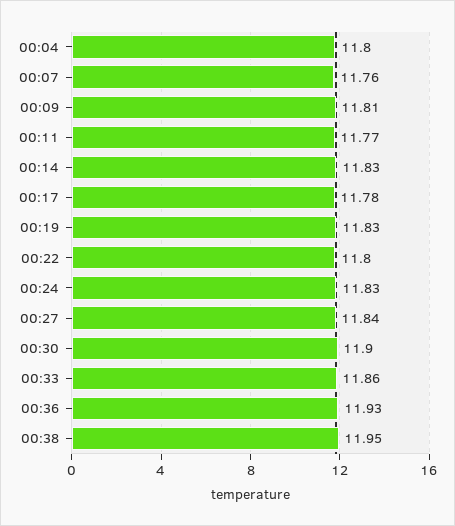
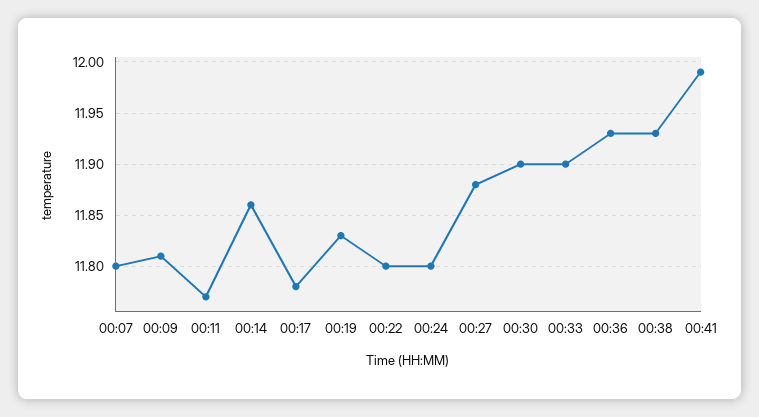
00:04: 11.8 -> none
00:07: 11.76 -> 11.8
00:14: 11.83 -> 11.86
00:24: 11.83 -> 11.8
00:27: 11.84 -> 11.88
00:33: 11.86 -> 11.9
00:38: 11.95 -> 11.93
00:41: none -> 11.99

